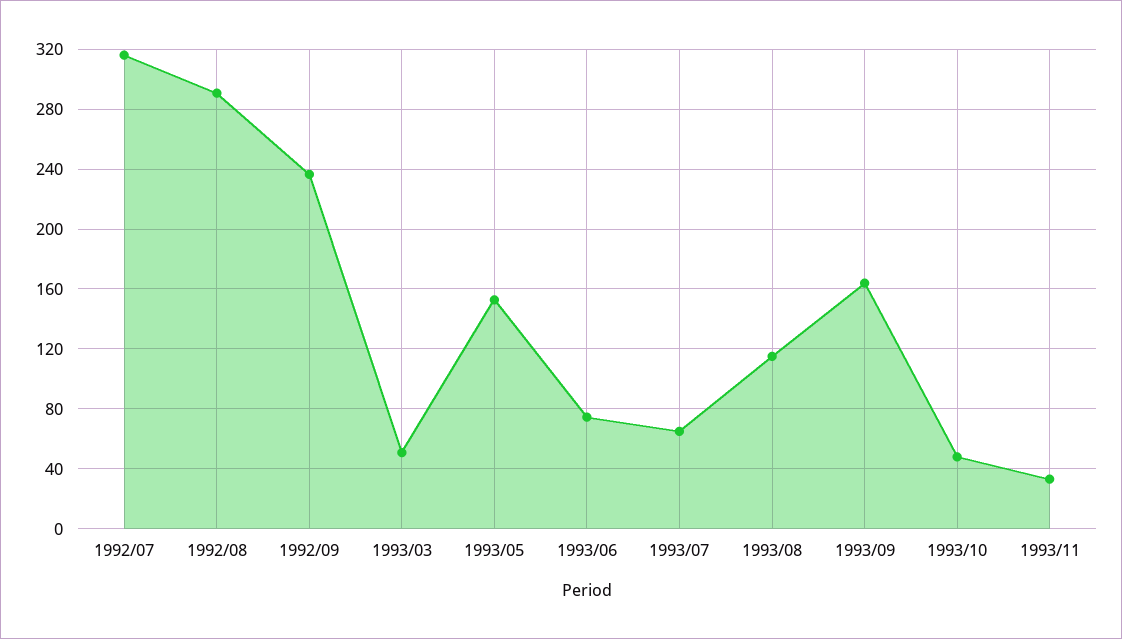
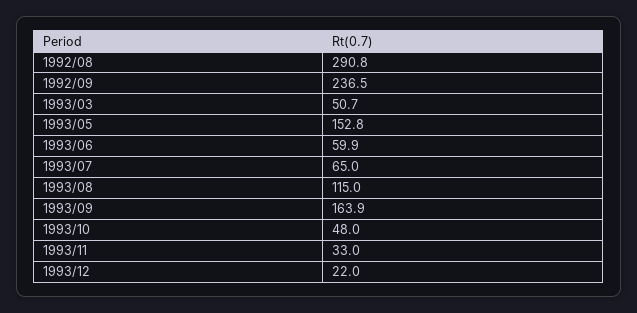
1992/07: 315 -> none
1993/06: 75 -> 59.9
1993/12: none -> 22

